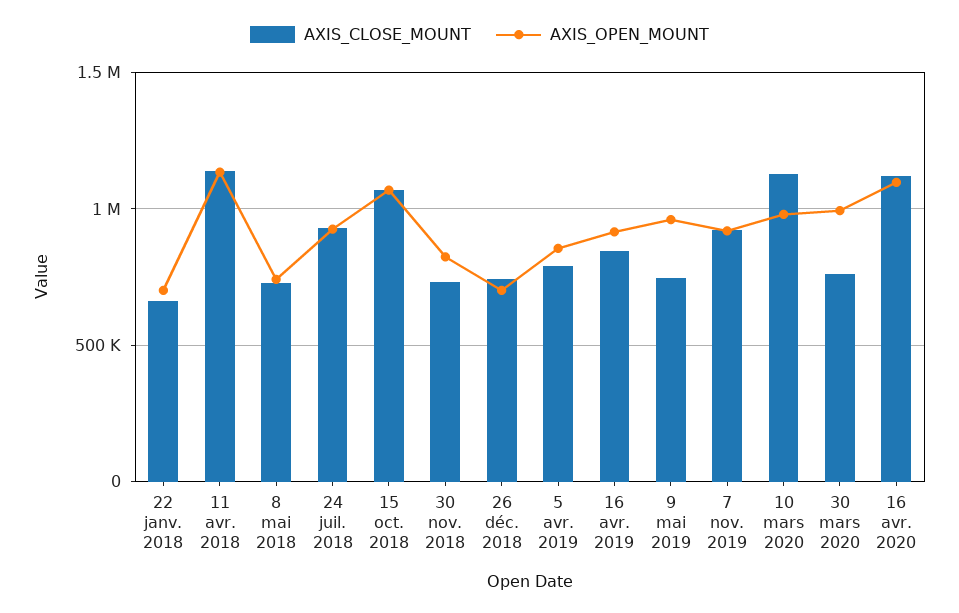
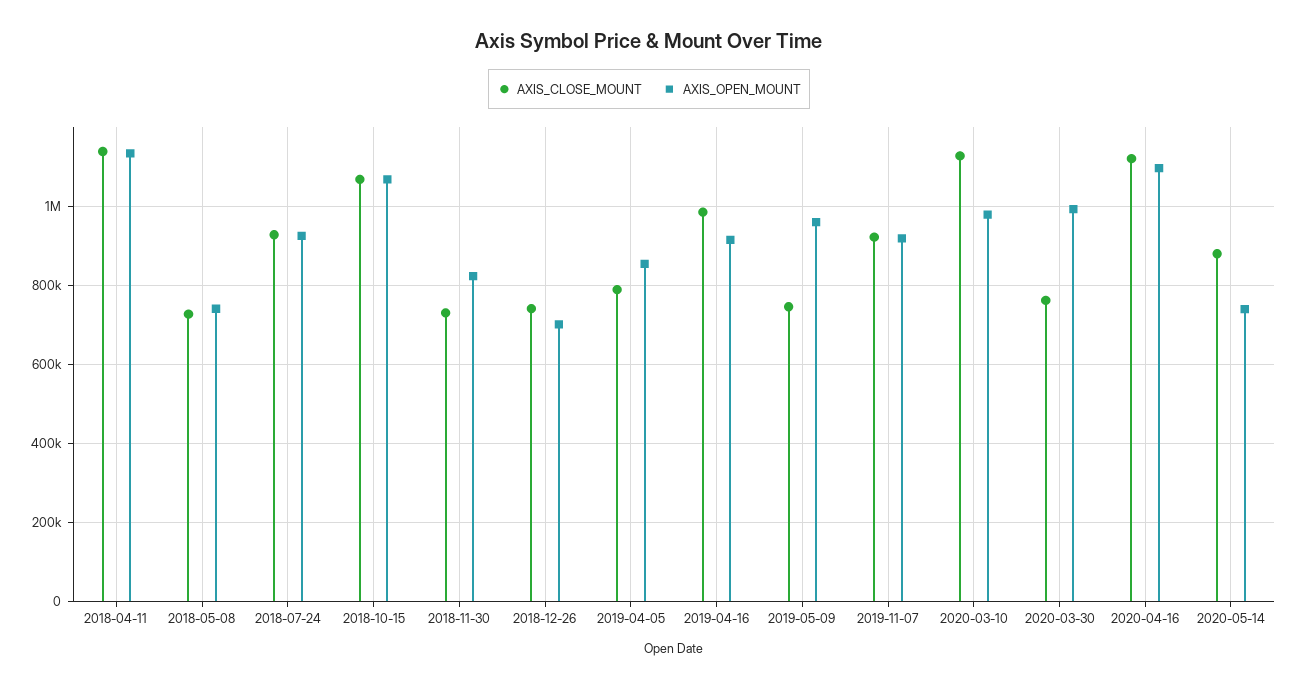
AXIS_CLOSE_MOUNT, 22 janv. 2018: 650000 -> none
AXIS_OPEN_MOUNT, 22 janv. 2018: 700000 -> none
AXIS_CLOSE_MOUNT, 16 avr. 2019: 850000 -> 980000
AXIS_CLOSE_MOUNT, 2020-05-14: none -> 880000
AXIS_OPEN_MOUNT, 2020-05-14: none -> 740000

